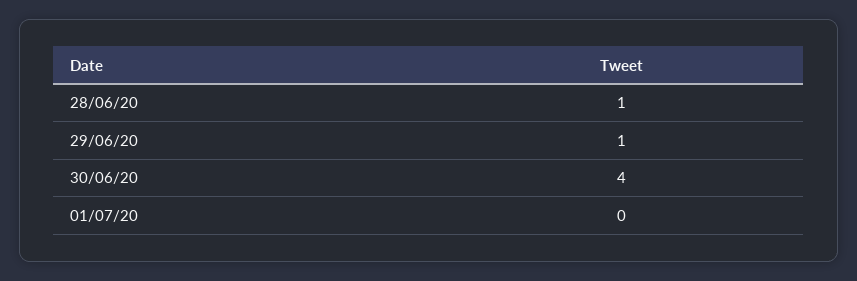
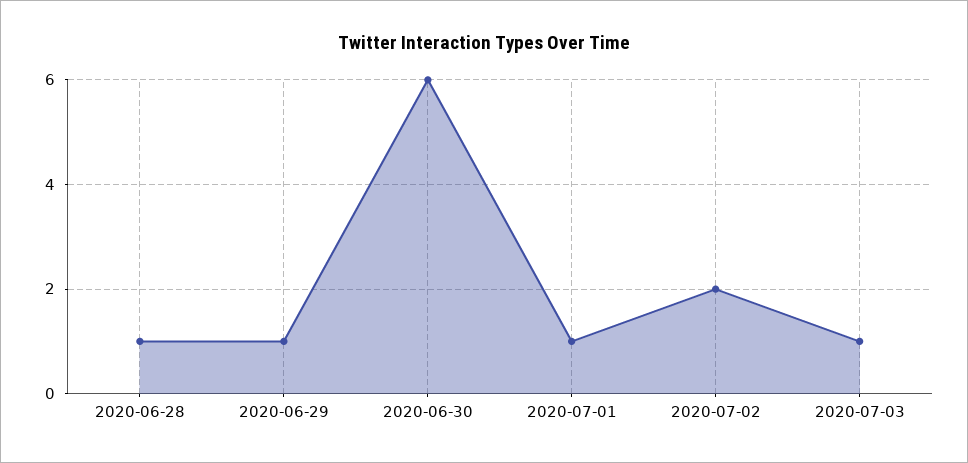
30/06/20: 4 -> 6
01/07/20: 0 -> 1
2020-07-02: none -> 2
2020-07-03: none -> 1

